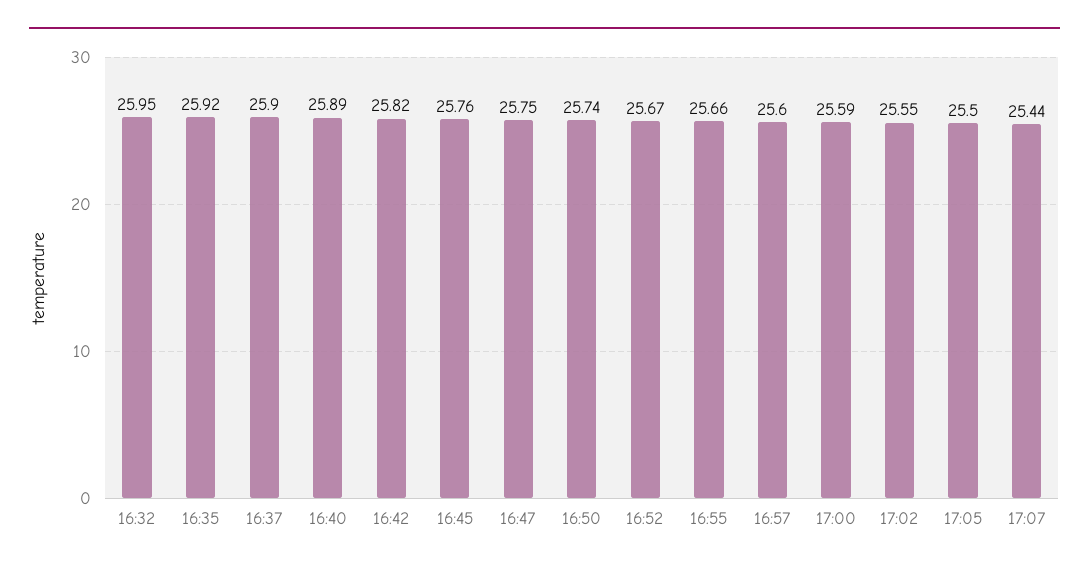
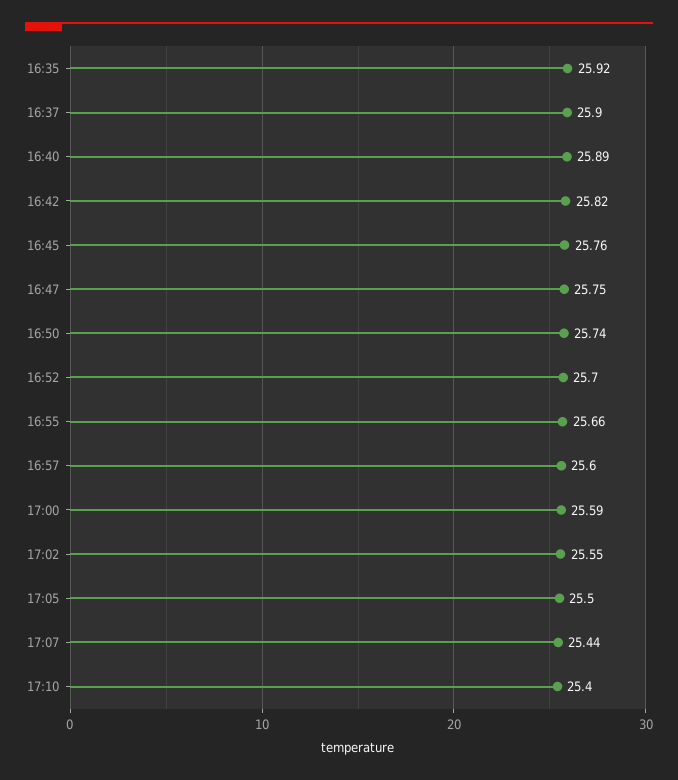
16:32: 25.95 -> none
16:52: 25.67 -> 25.7
17:10: none -> 25.4

